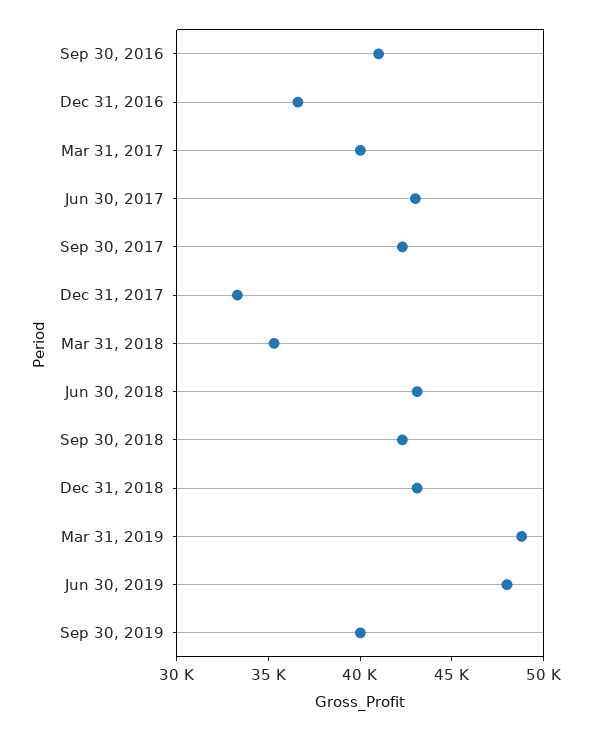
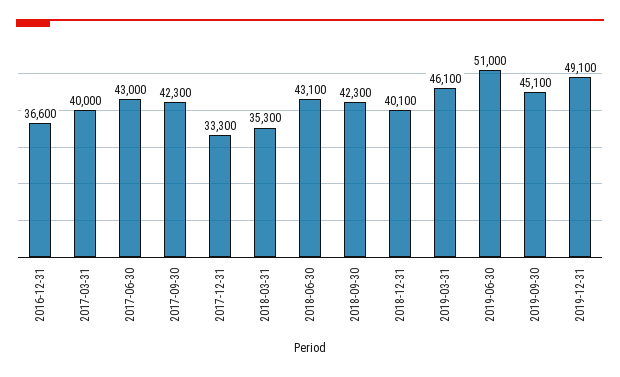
Sep 30, 2016: 41000 -> none
Dec 31, 2018: 43000 -> 40100
Mar 31, 2019: 49000 -> 46100
Jun 30, 2019: 48000 -> 51000
Sep 30, 2019: 40000 -> 45100
2019-12-31: none -> 49100

